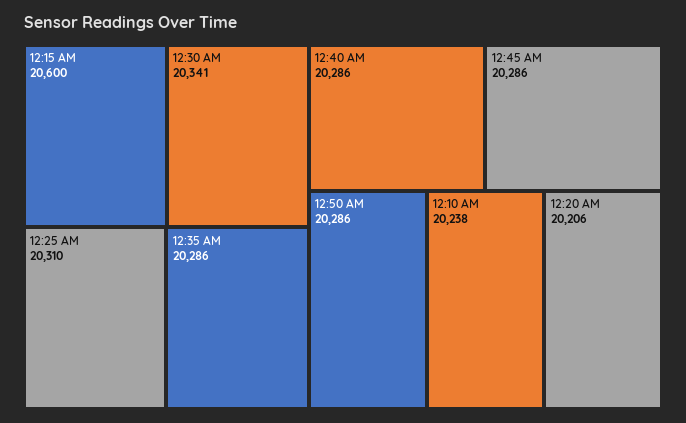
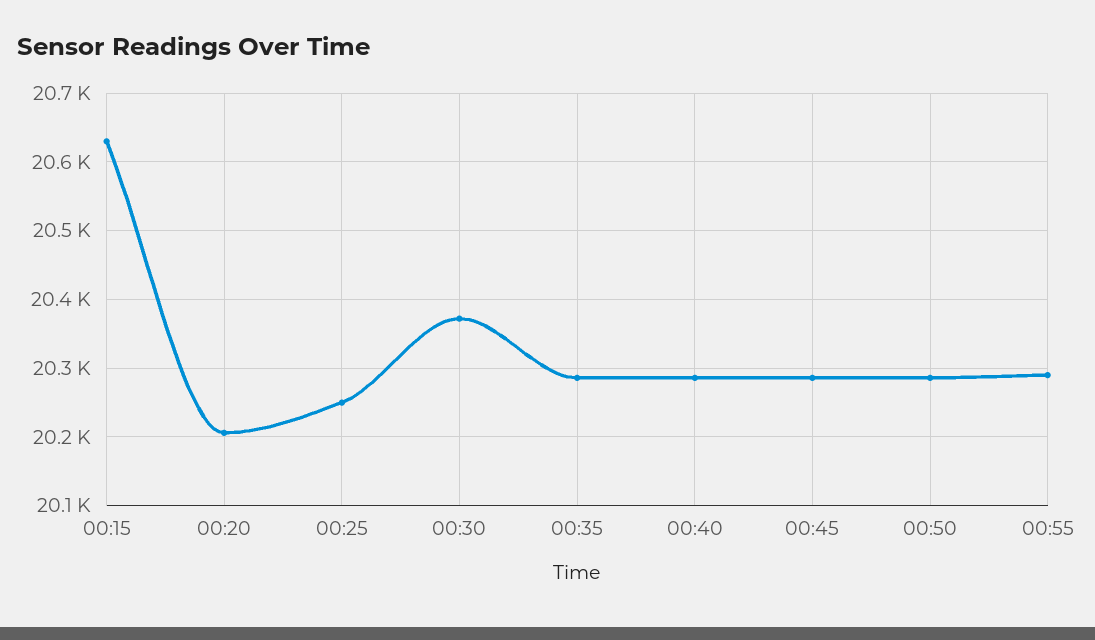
12:15 AM: 20600 -> 20630
12:30 AM: 20341 -> 20370
12:25 AM: 20310 -> 20250
12:10 AM: 20238 -> none
00:55: none -> 20290

